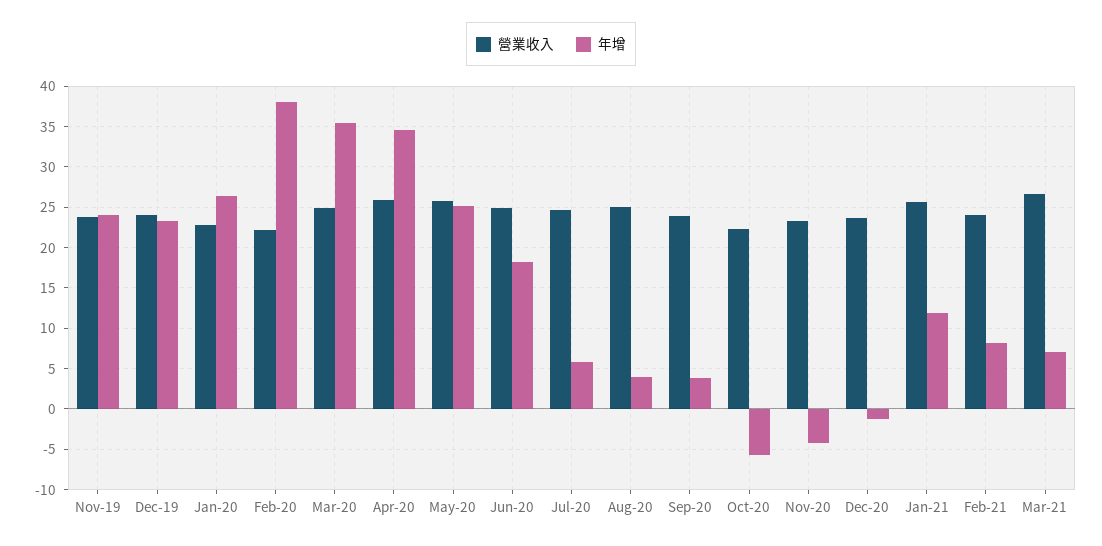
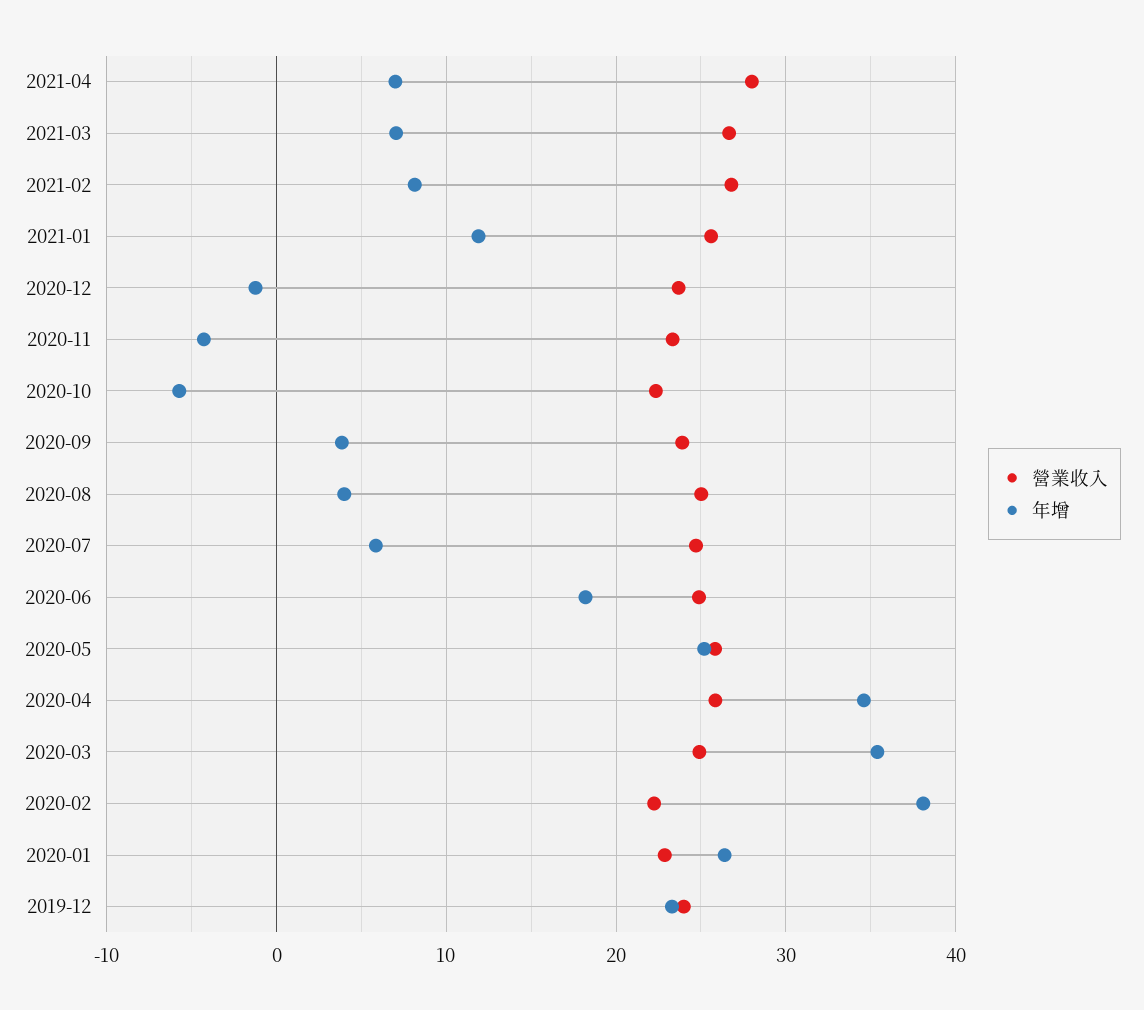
營業收入, Nov-19: 24 -> none
年增, Nov-19: 24 -> none
營業收入, Feb-21: 24 -> 27
營業收入, 2021-04: none -> 28
年增, 2021-04: none -> 7

